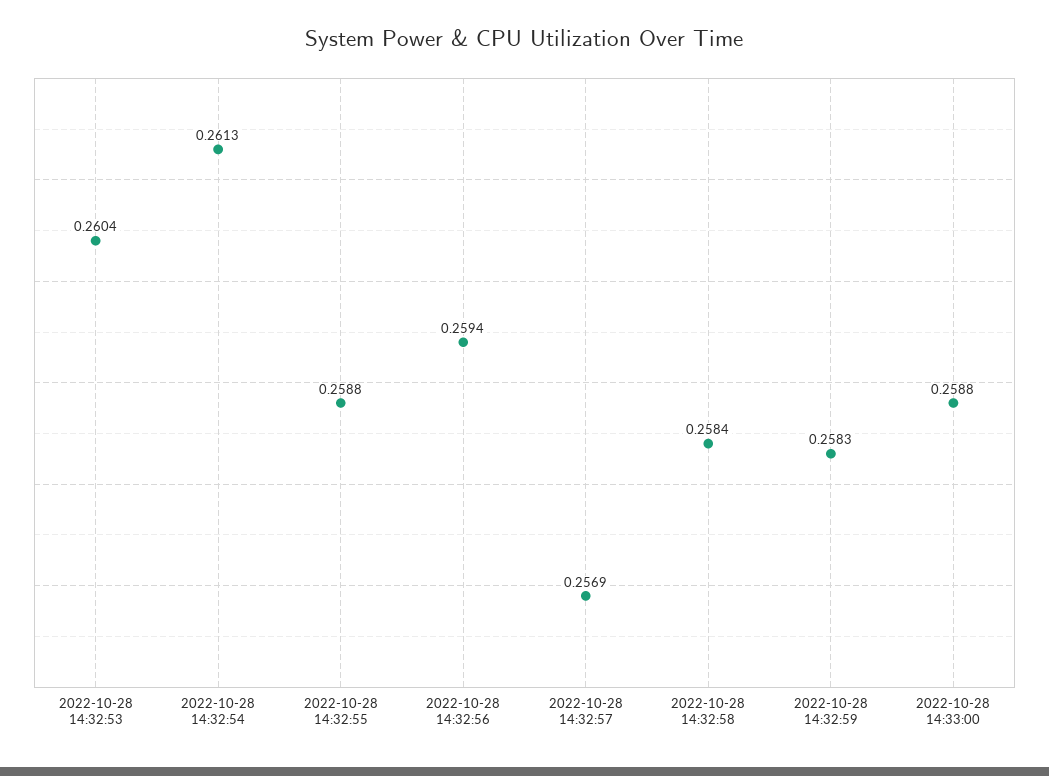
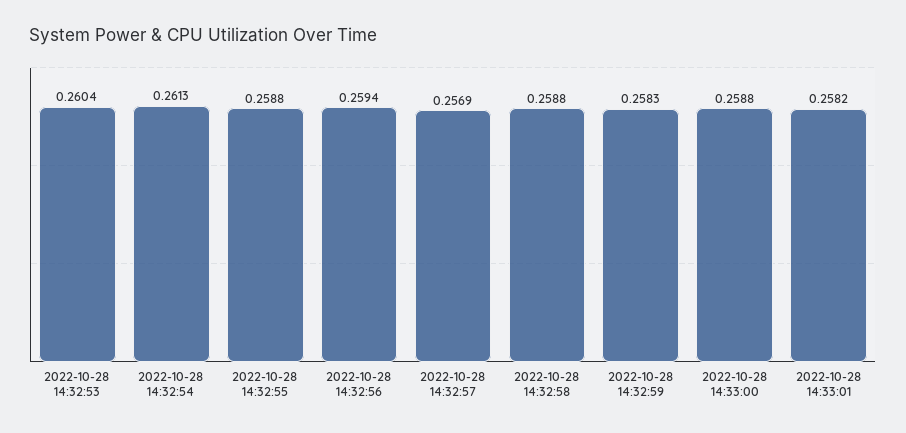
2022-10-28 14:32:58: 0.2584 -> 0.2588
2022-10-28 14:33:01: none -> 0.2582

